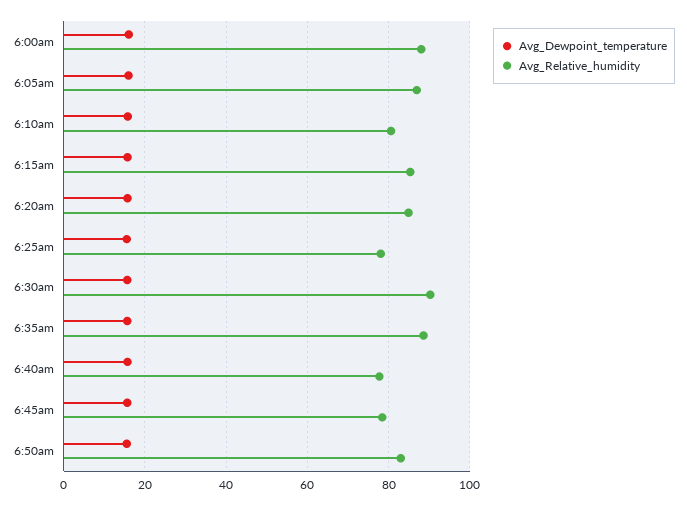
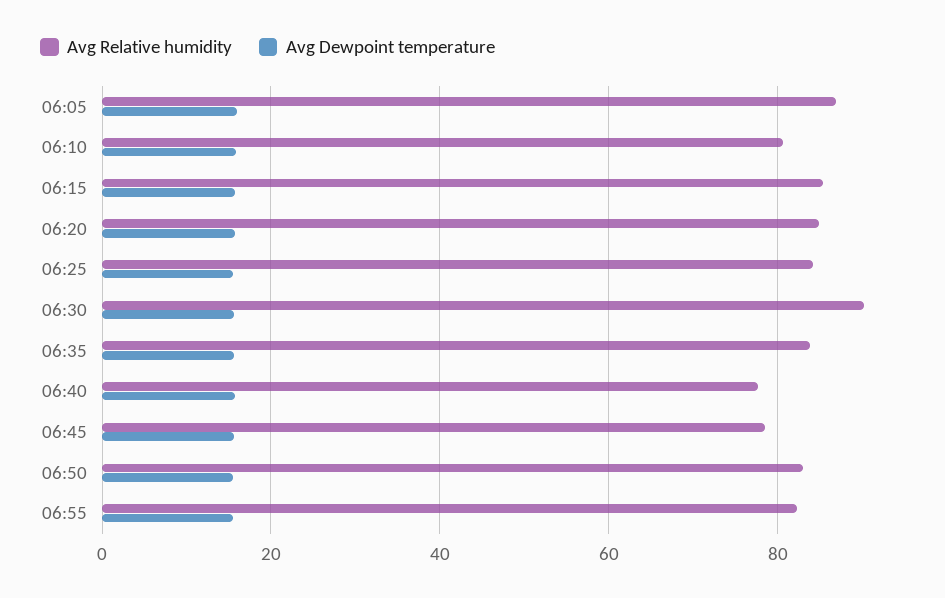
Avg_Dewpoint_temperature, 6:00am: 16 -> none
Avg_Relative_humidity, 6:00am: 88 -> none
Avg_Relative_humidity, 6:25am: 78 -> 84
Avg_Relative_humidity, 6:35am: 88 -> 84
Avg_Relative_humidity, 06:55: none -> 82
Avg_Dewpoint_temperature, 06:55: none -> 16

